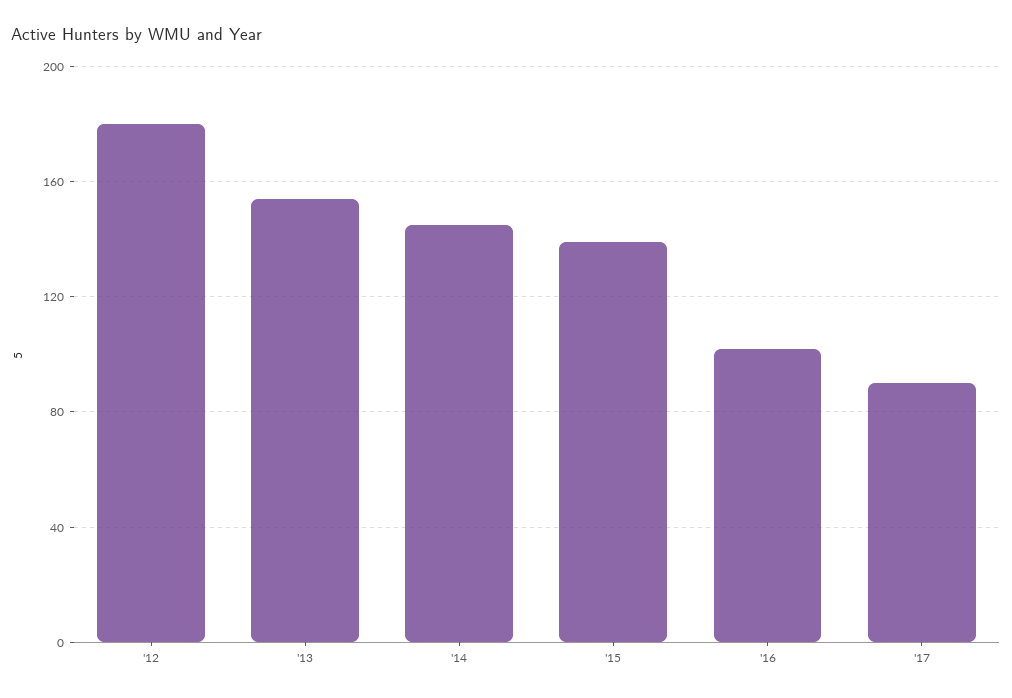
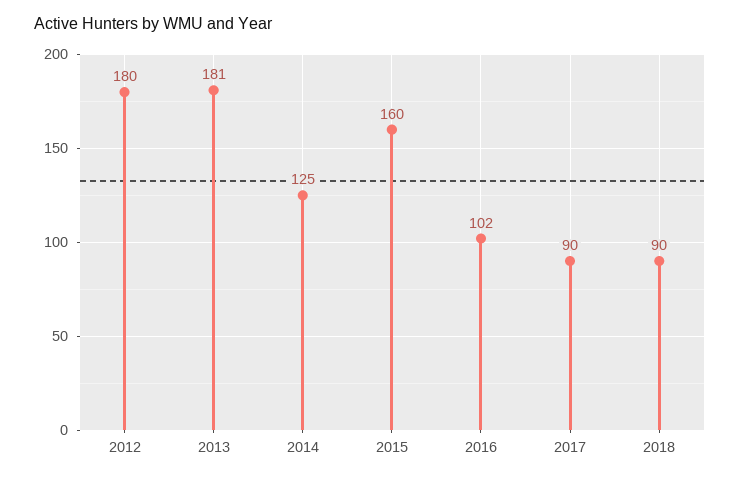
'13: 155 -> 181
'14: 145 -> 125
'15: 140 -> 160
2018: none -> 90

